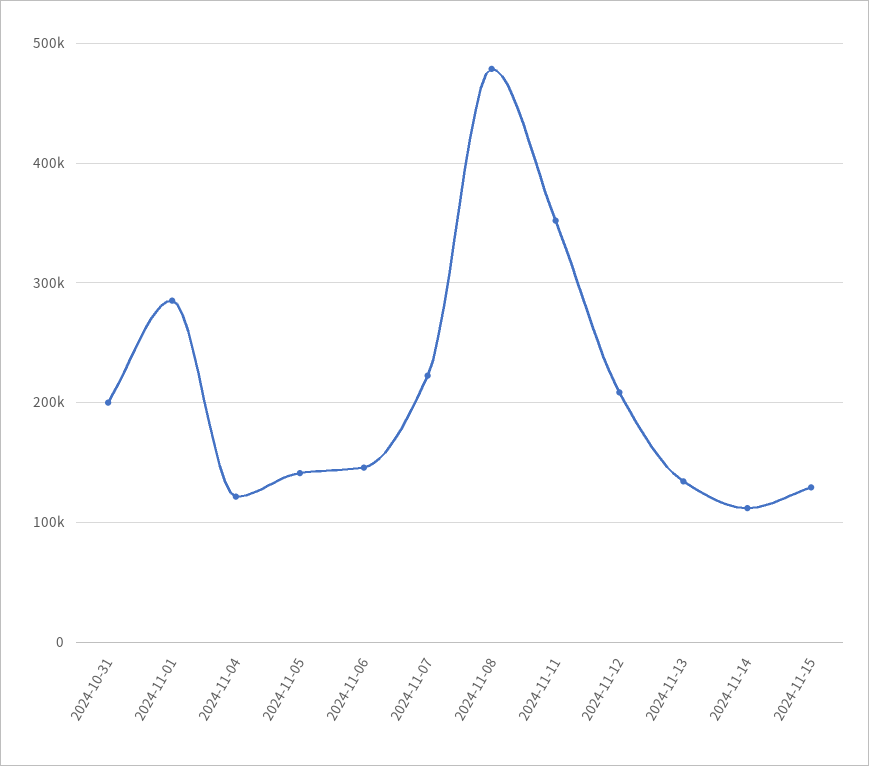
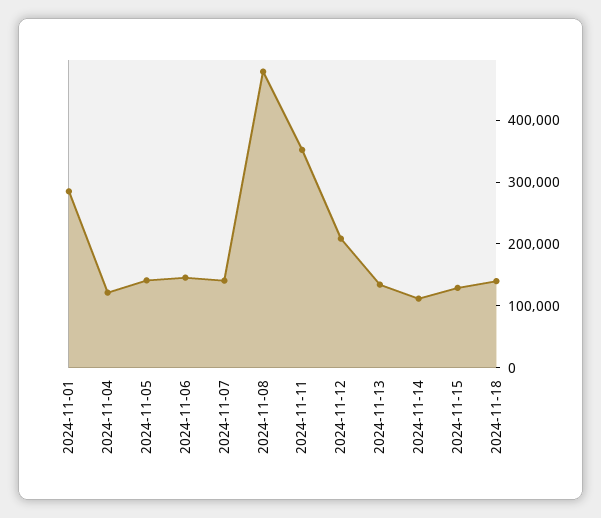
2024-10-31: 200000 -> none
2024-11-07: 220000 -> 140000
2024-11-18: none -> 140000

